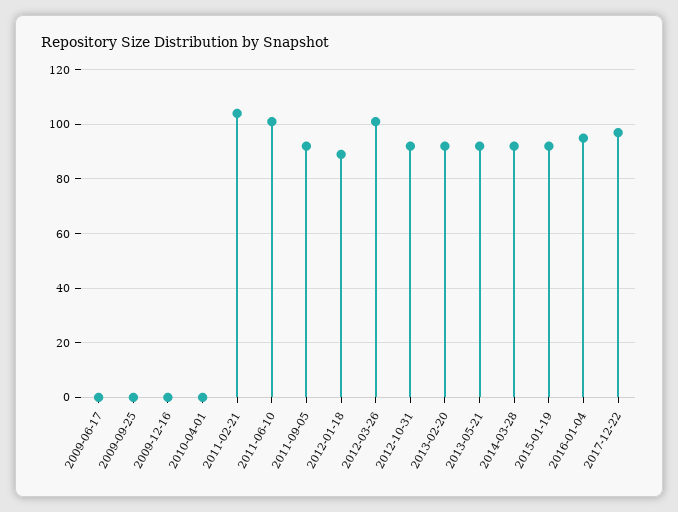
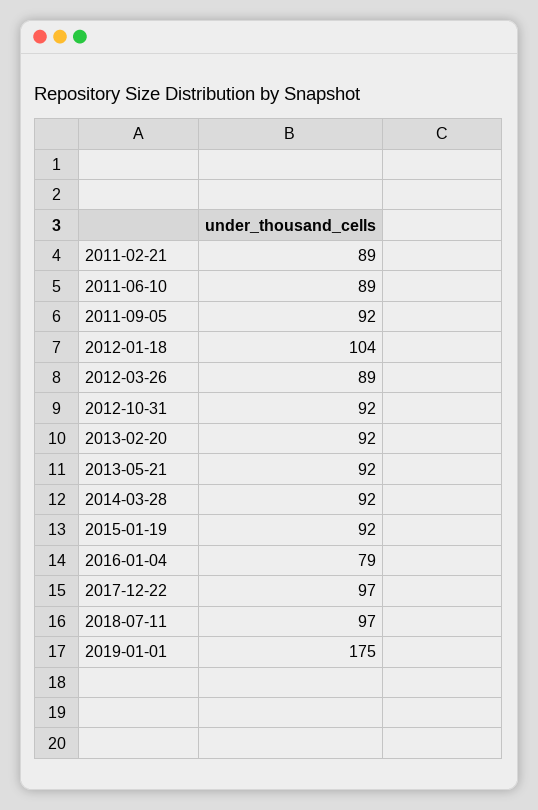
2009-06-17: 0 -> none
2009-09-25: 0 -> none
2009-12-16: 0 -> none
2010-04-01: 0 -> none
2011-02-21: 105 -> 89
2011-06-10: 100 -> 89
2012-01-18: 90 -> 104
2012-03-26: 100 -> 89
2016-01-04: 95 -> 79
2018-07-11: none -> 97
2019-01-01: none -> 175

